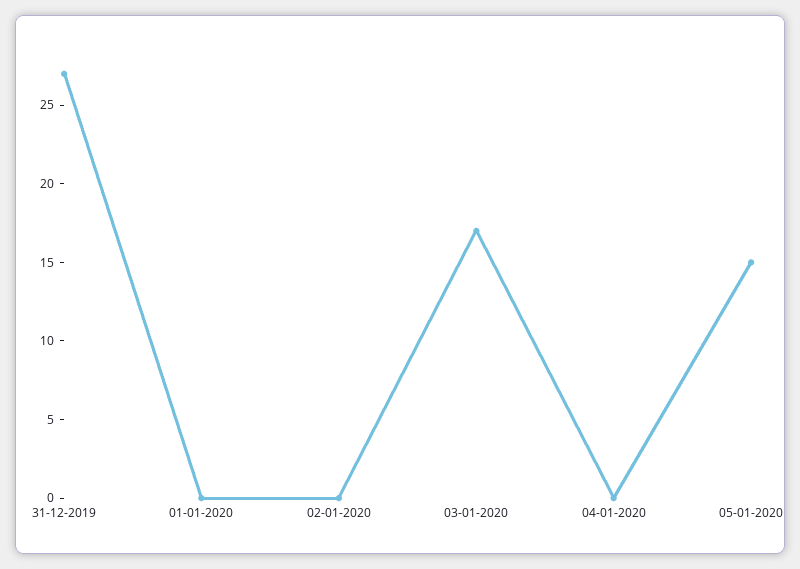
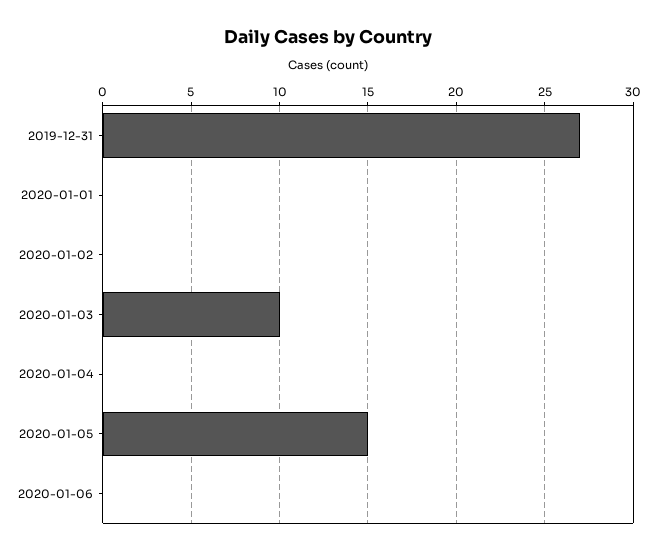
03-01-2020: 17 -> 10
2020-01-06: none -> 0

